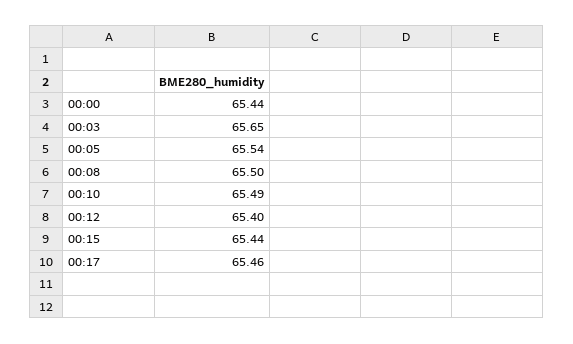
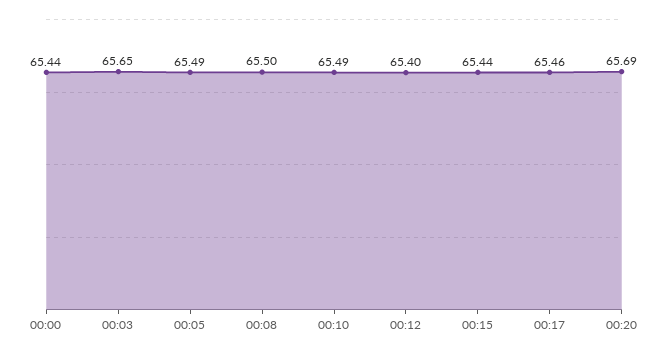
00:05: 65.54 -> 65.49
00:20: none -> 65.69

